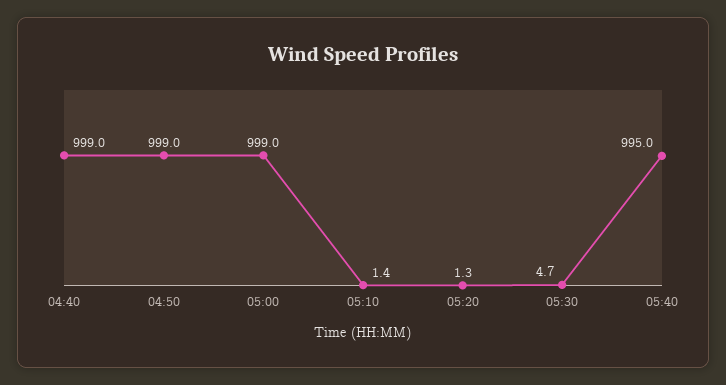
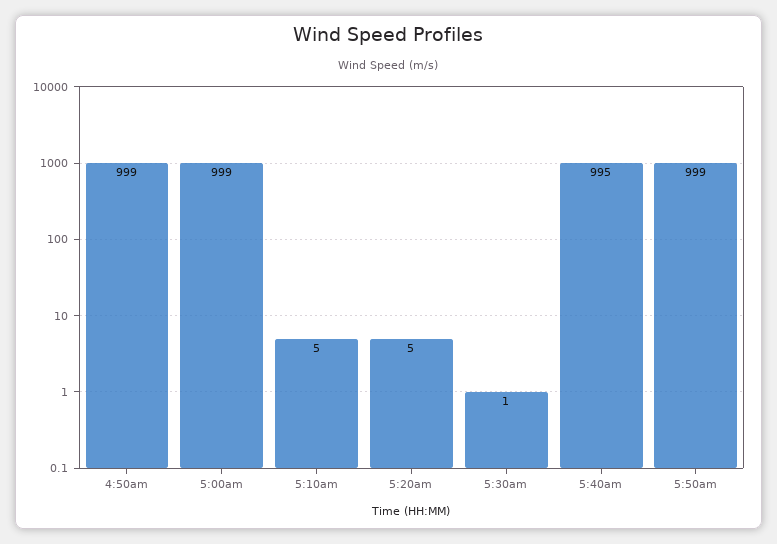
04:40: 999 -> none
05:10: 1.4 -> 5
05:20: 1.3 -> 5
05:30: 4.7 -> 1
5:50am: none -> 999

